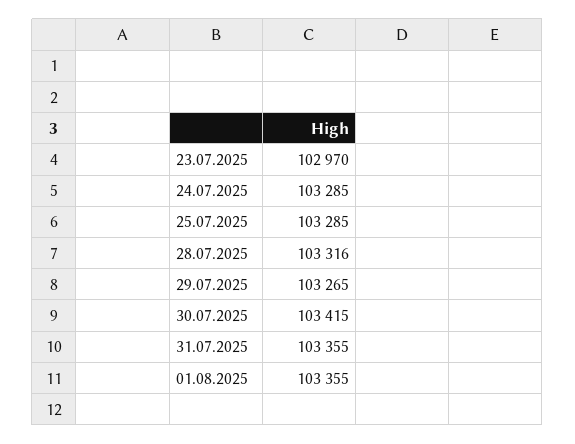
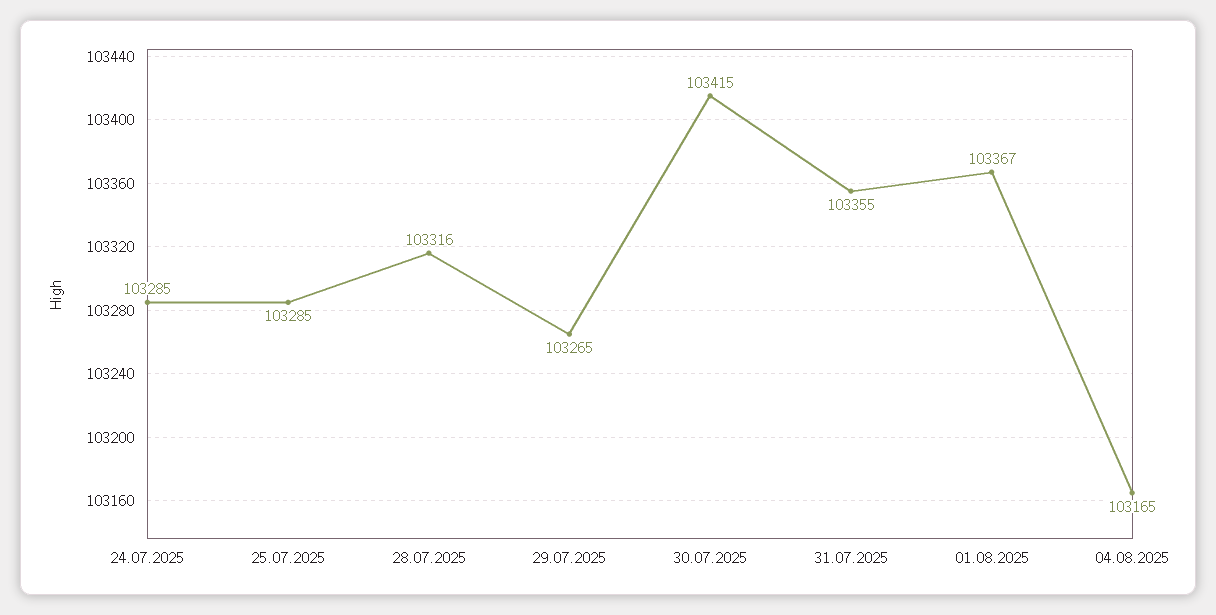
23.07.2025: 102970 -> none
01.08.2025: 103355 -> 103367
04.08.2025: none -> 103165

